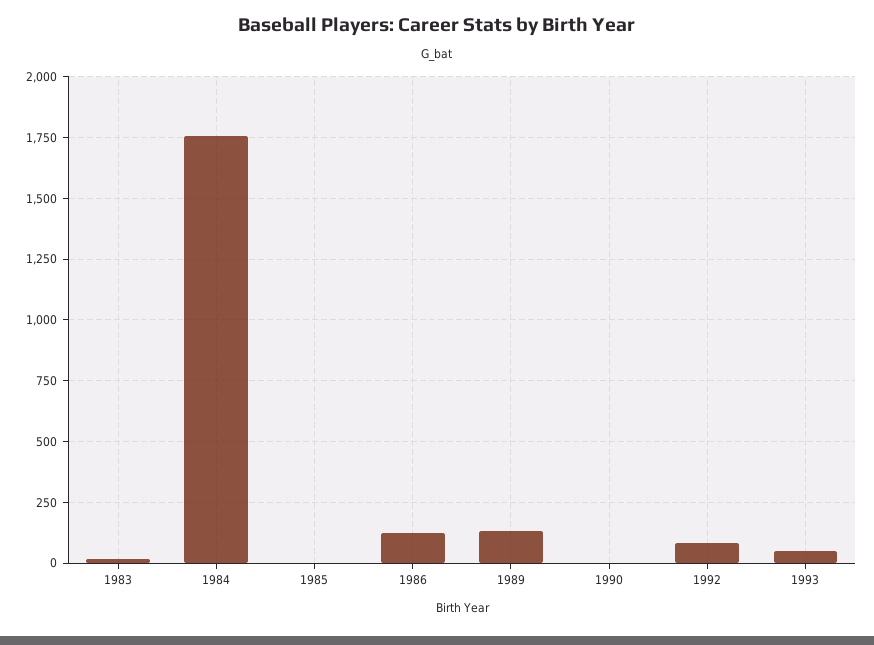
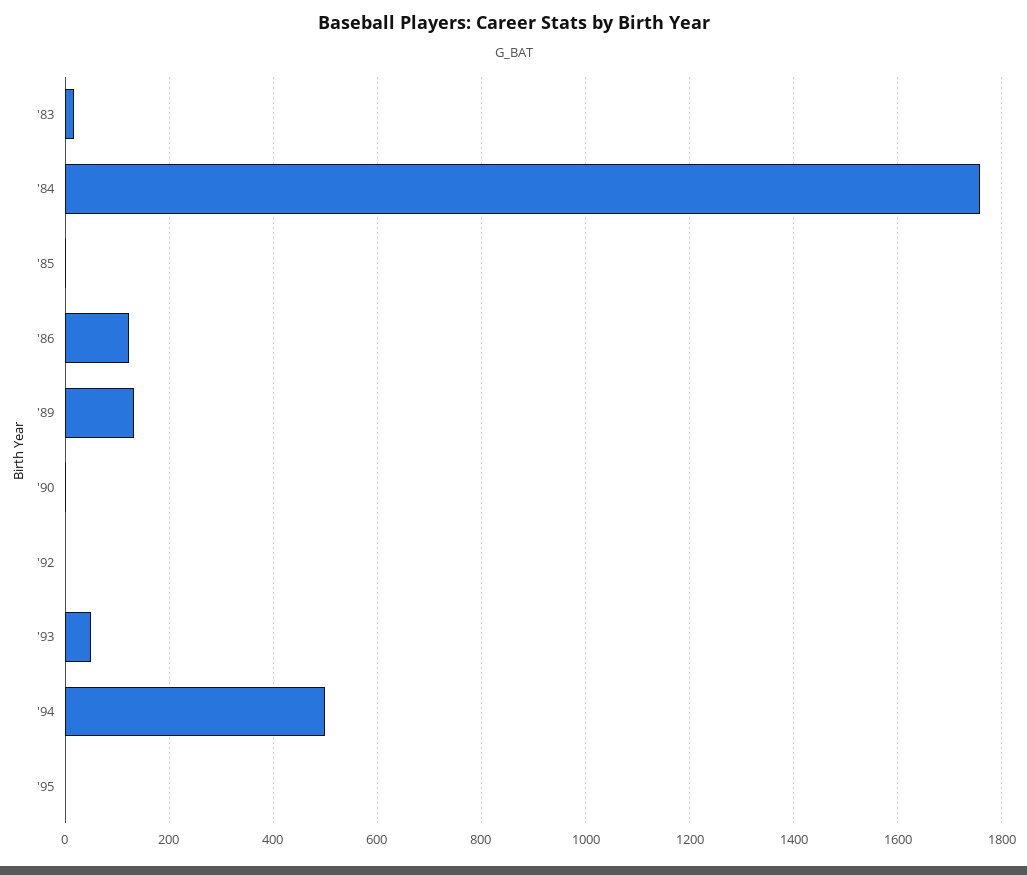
1992: 75 -> 0
'94: none -> 500
'95: none -> 0

